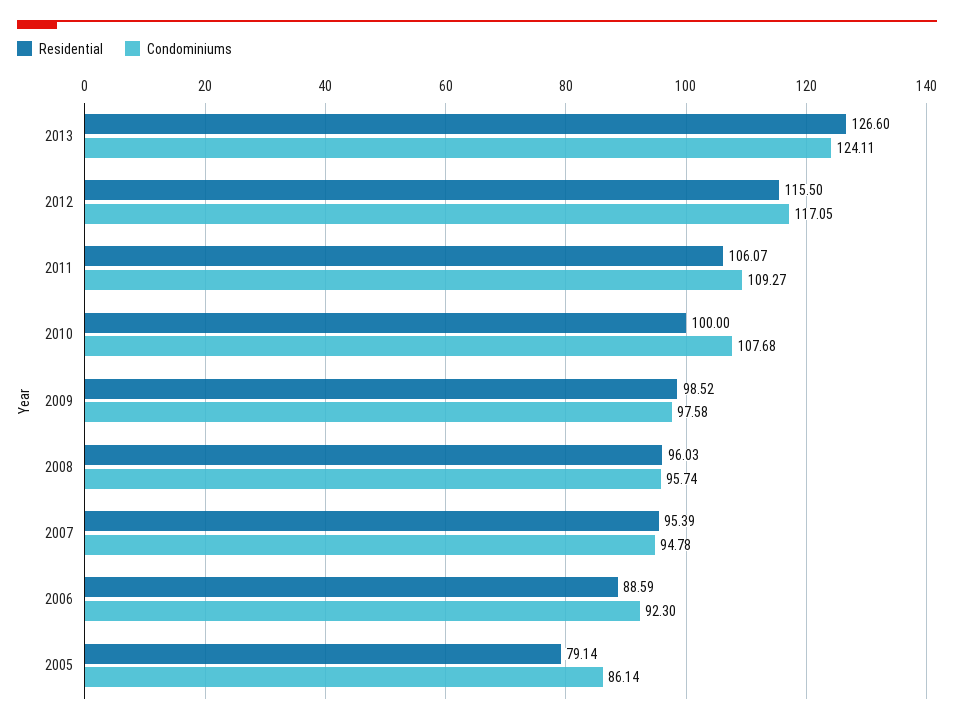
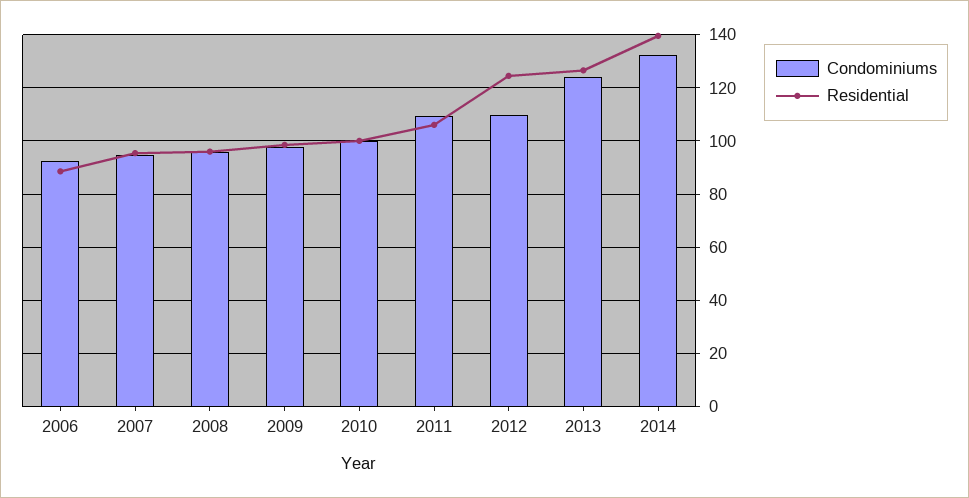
Residential, 2012: 115.5 -> 125
Condominiums, 2012: 117.05 -> 110
Condominiums, 2010: 107.68 -> 100
Residential, 2005: 79.14 -> none
Condominiums, 2005: 86.14 -> none
Condominiums, 2014: none -> 132.5
Residential, 2014: none -> 140

